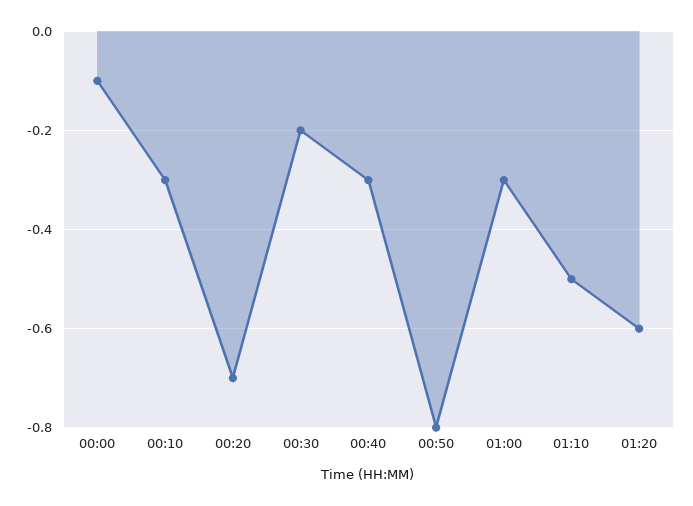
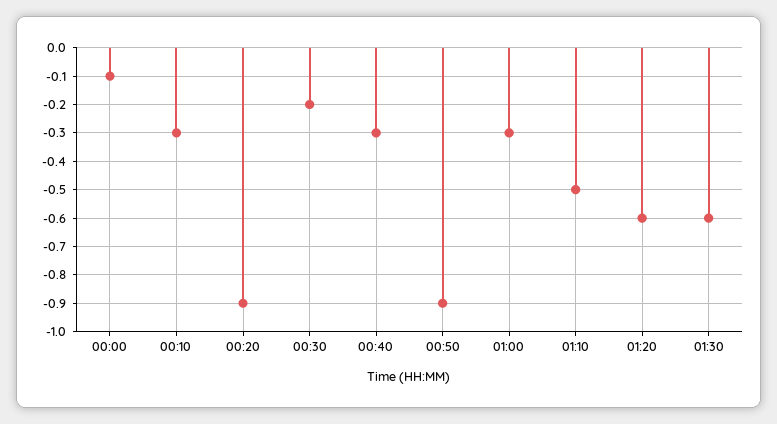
00:20: -0.7 -> -0.9
00:50: -0.8 -> -0.9
01:30: none -> -0.6

